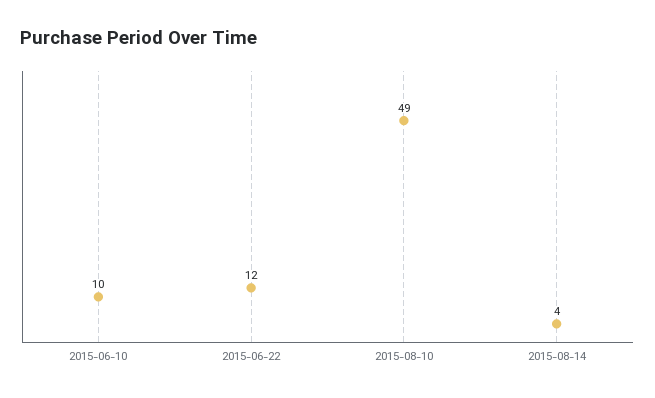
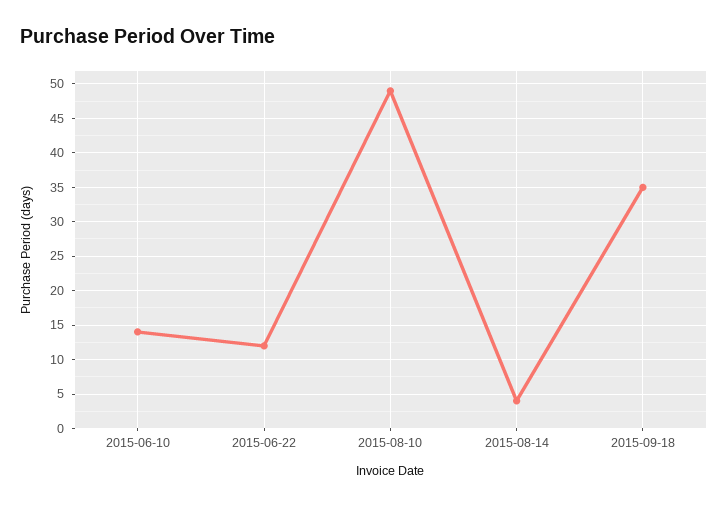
2015-06-10: 10 -> 14
2015-09-18: none -> 35

